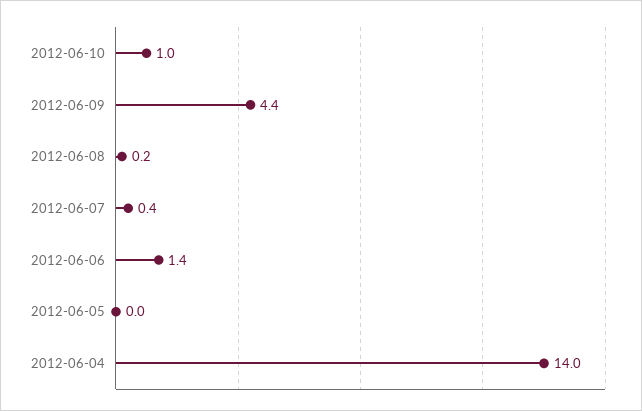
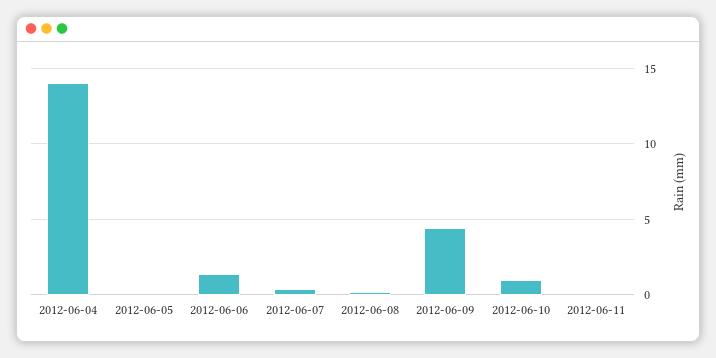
2012-06-11: none -> 0

